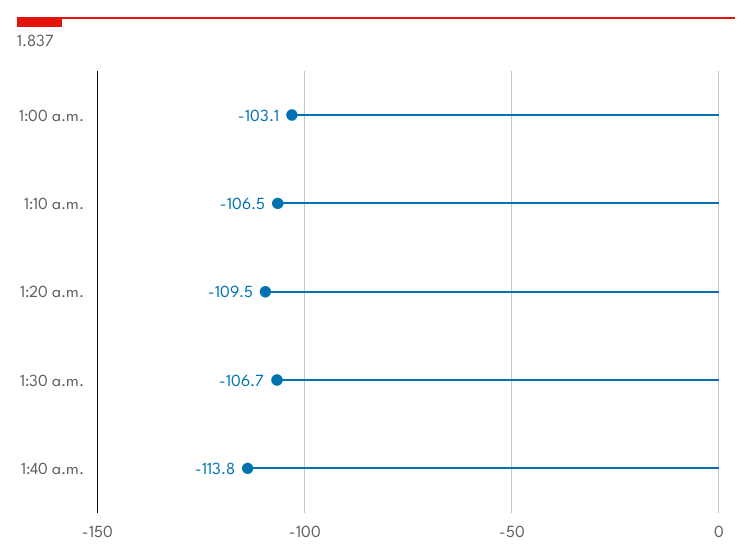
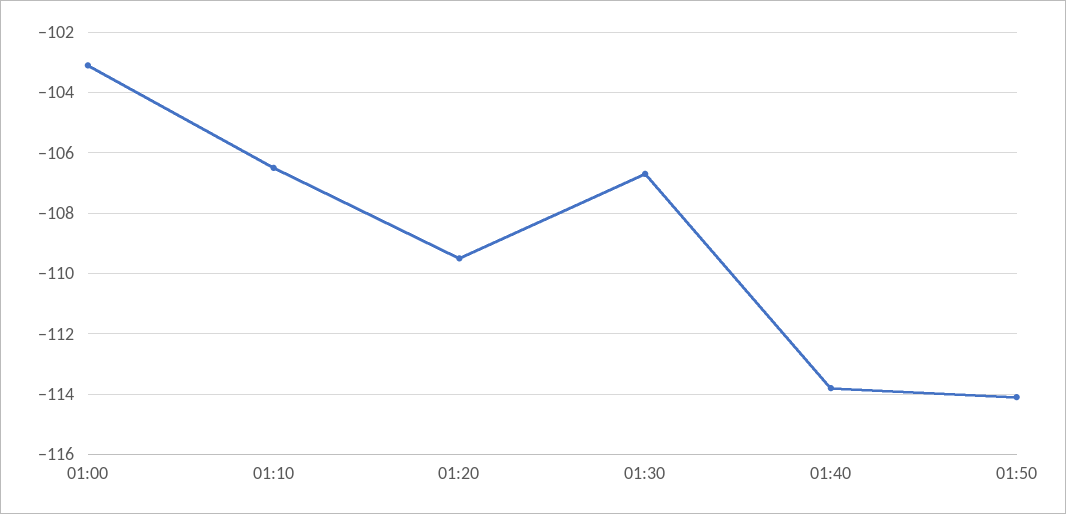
01:50: none -> -114

